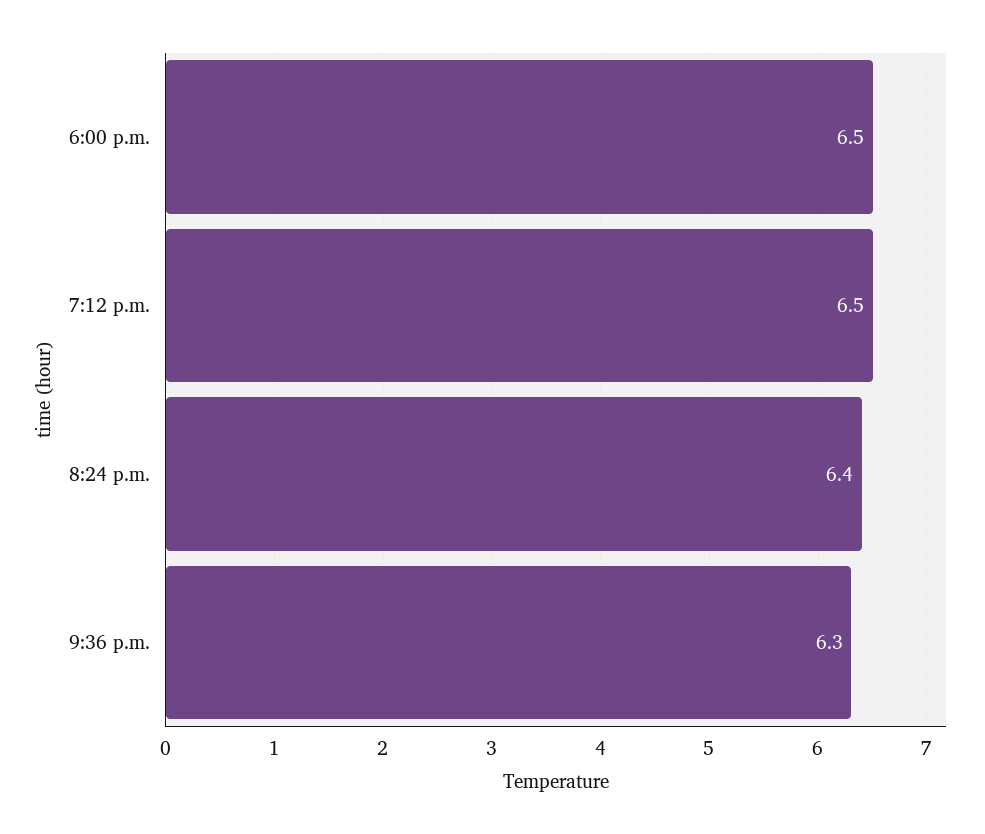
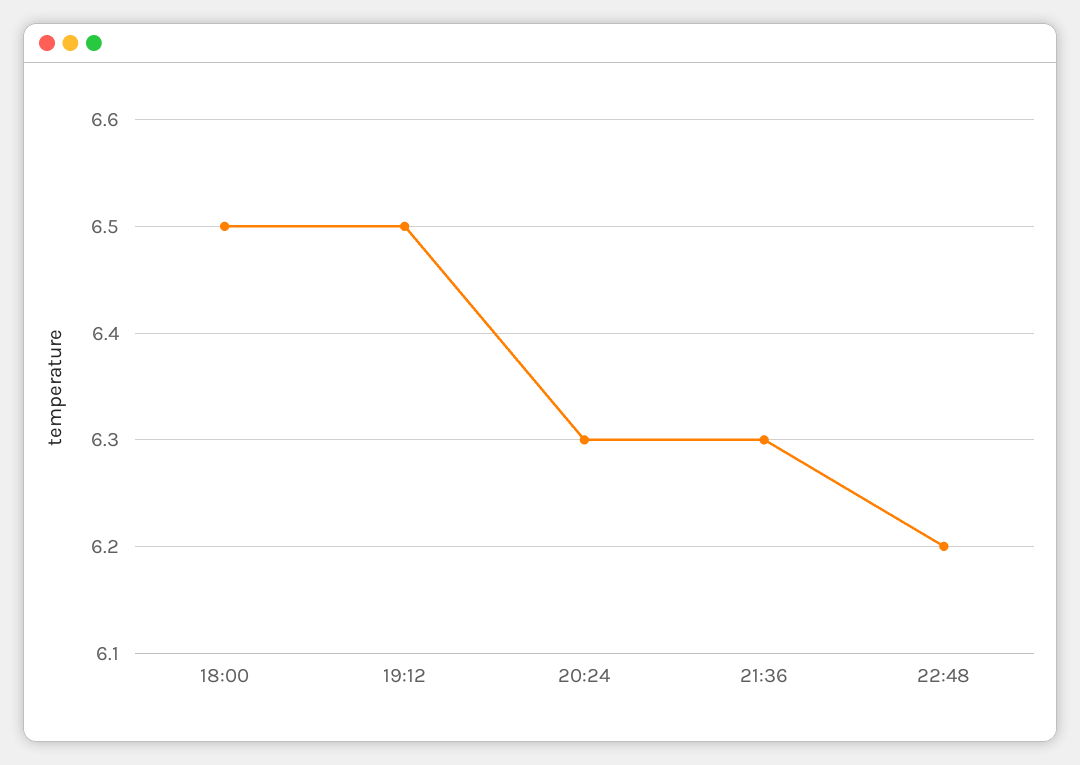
8:24 p.m.: 6.4 -> 6.3
22:48: none -> 6.2

